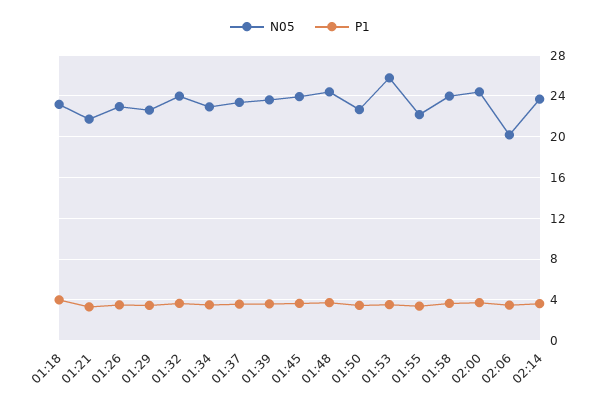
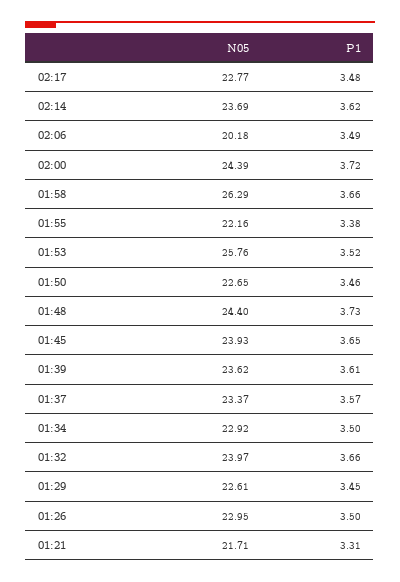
N05, 01:18: 23 -> none
P1, 01:18: 4 -> none
N05, 01:58: 24 -> 26.29
N05, 02:17: none -> 22.77
P1, 02:17: none -> 3.48

